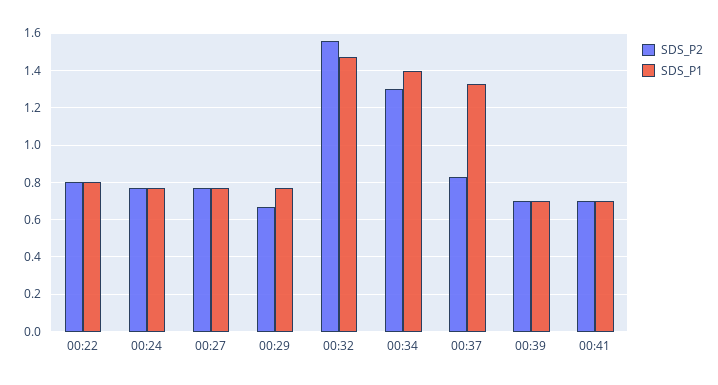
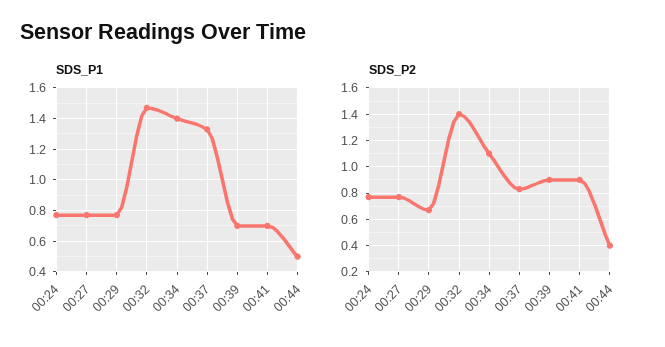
SDS_P2, 00:22: 0.8 -> none
SDS_P1, 00:22: 0.8 -> none
SDS_P2, 00:32: 1.55 -> 1.4
SDS_P2, 00:34: 1.3 -> 1.1
SDS_P2, 00:39: 0.7 -> 0.9
SDS_P2, 00:41: 0.7 -> 0.9
SDS_P1, 00:44: none -> 0.5
SDS_P2, 00:44: none -> 0.4

